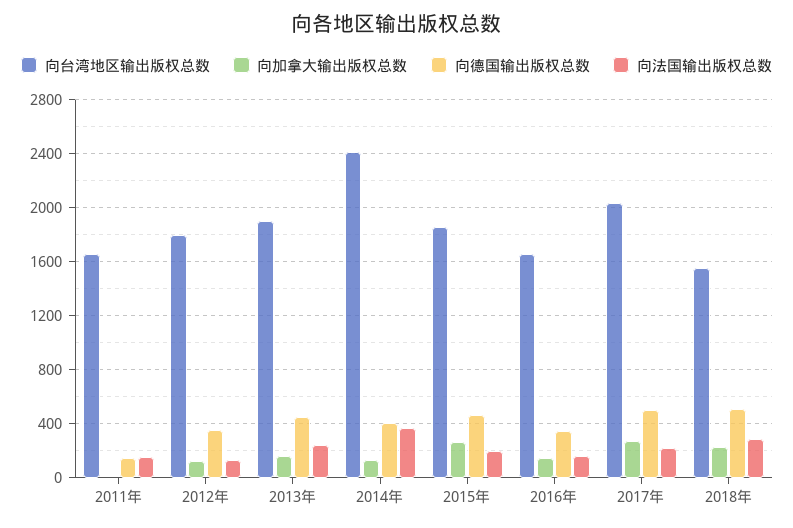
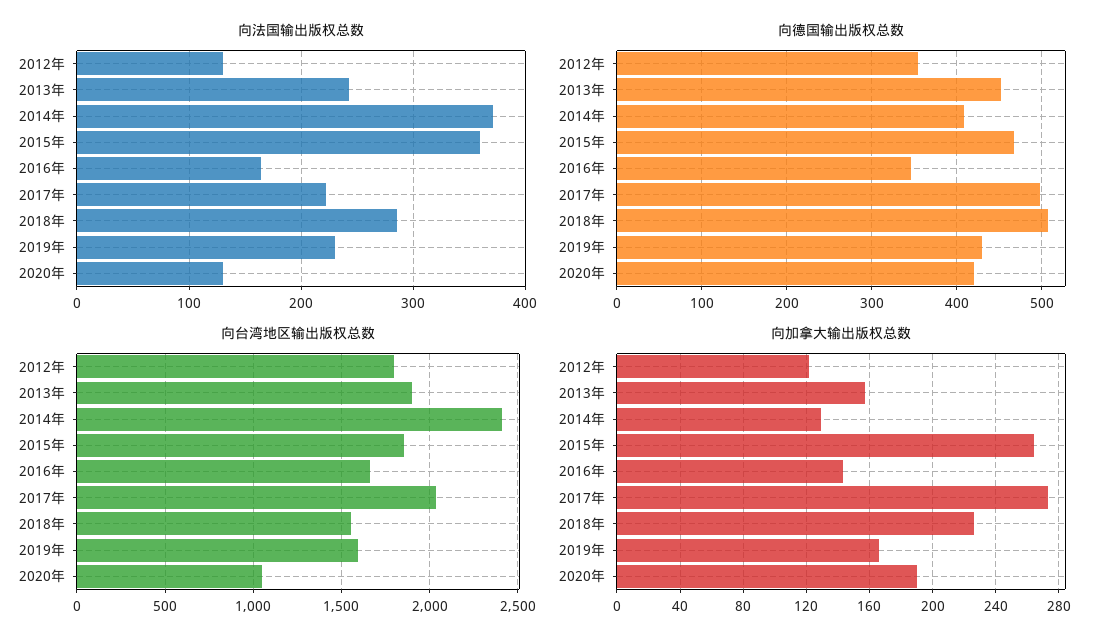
向台湾地区输出版权总数, 2011年: 1650 -> none
向加拿大输出版权总数, 2011年: 0 -> none
向德国输出版权总数, 2011年: 150 -> none
向法国输出版权总数, 2011年: 150 -> none
向法国输出版权总数, 2015年: 200 -> 360
向法国输出版权总数, 2019年: none -> 230
向法国输出版权总数, 2020年: none -> 130
向德国输出版权总数, 2019年: none -> 430
向德国输出版权总数, 2020年: none -> 420
向台湾地区输出版权总数, 2019年: none -> 1600
向台湾地区输出版权总数, 2020年: none -> 1050
向加拿大输出版权总数, 2019年: none -> 165
向加拿大输出版权总数, 2020年: none -> 190

